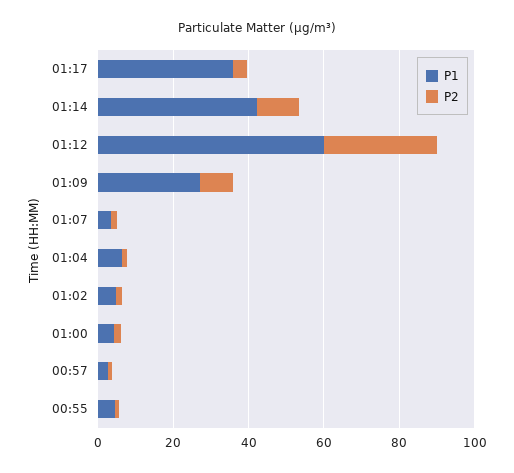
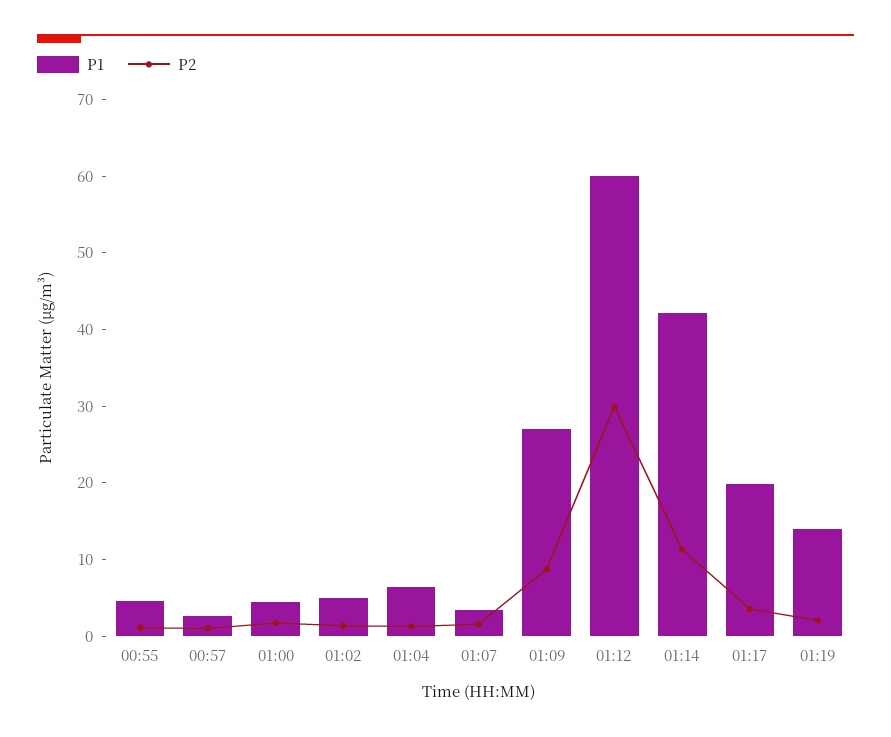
P1, 01:17: 35 -> 20
P1, 01:19: none -> 14
P2, 01:19: none -> 2

